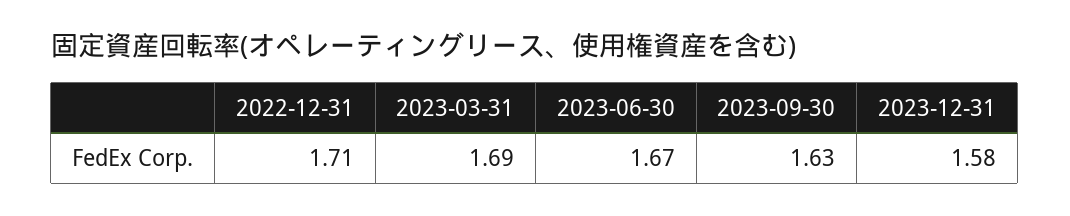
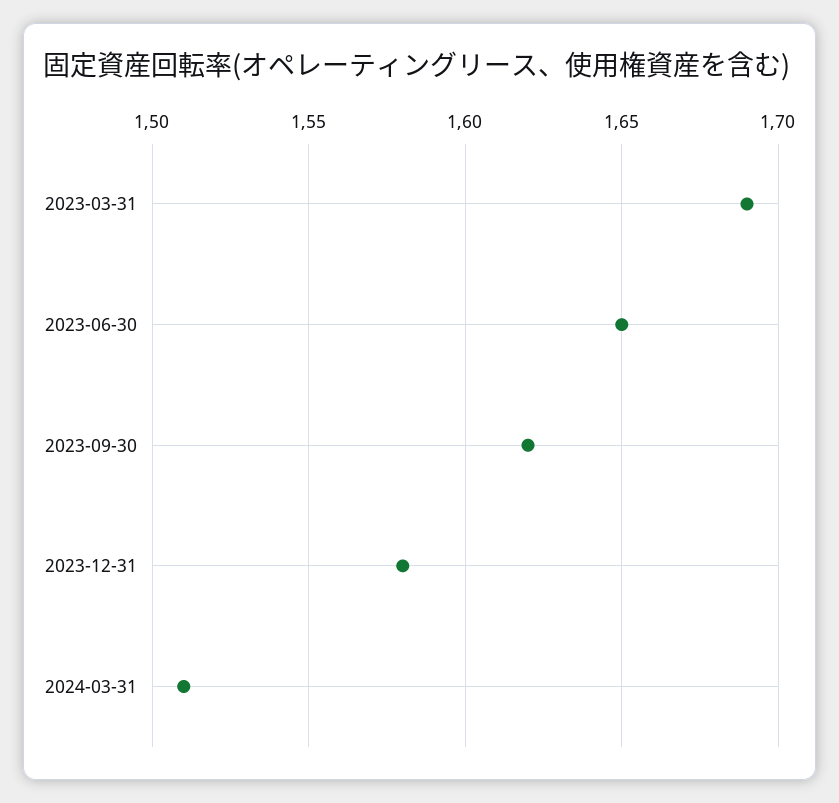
2022-12-31: 1.71 -> none
2023-06-30: 1.67 -> 1.65
2023-09-30: 1.63 -> 1.62
2024-03-31: none -> 1.51

